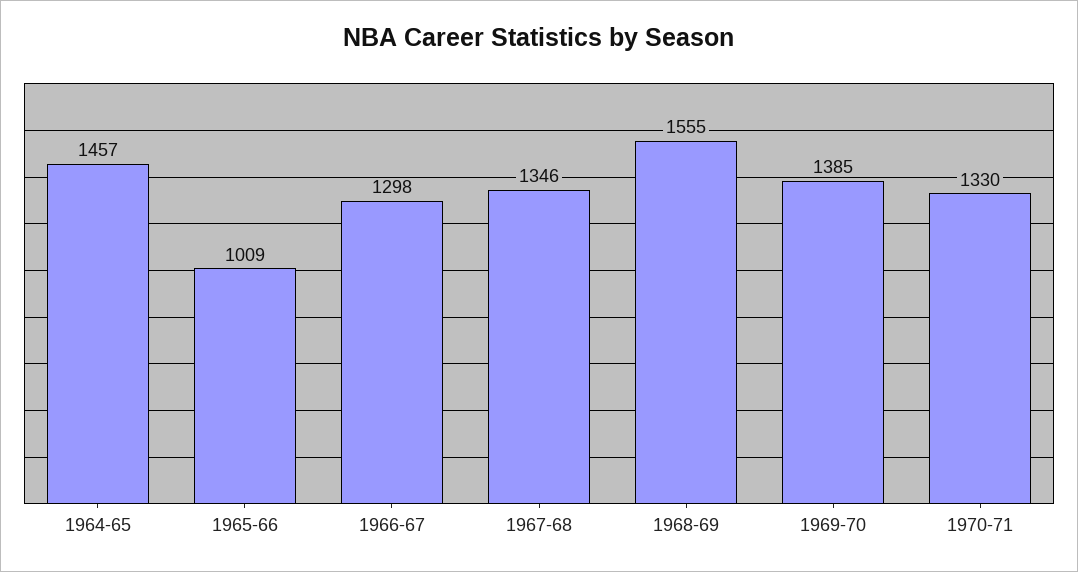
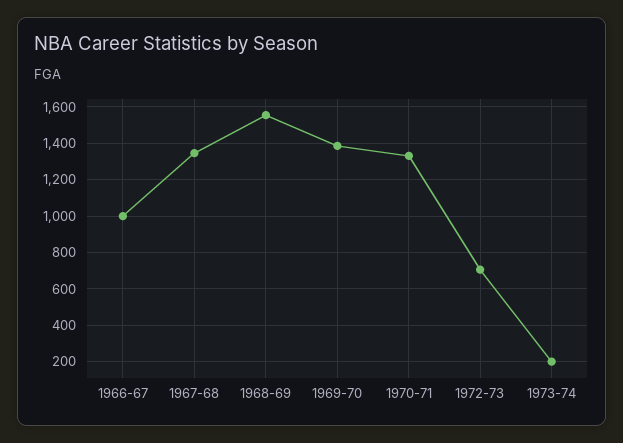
1964-65: 1457 -> none
1965-66: 1009 -> none
1966-67: 1298 -> 1000
1972-73: none -> 700
1973-74: none -> 200

